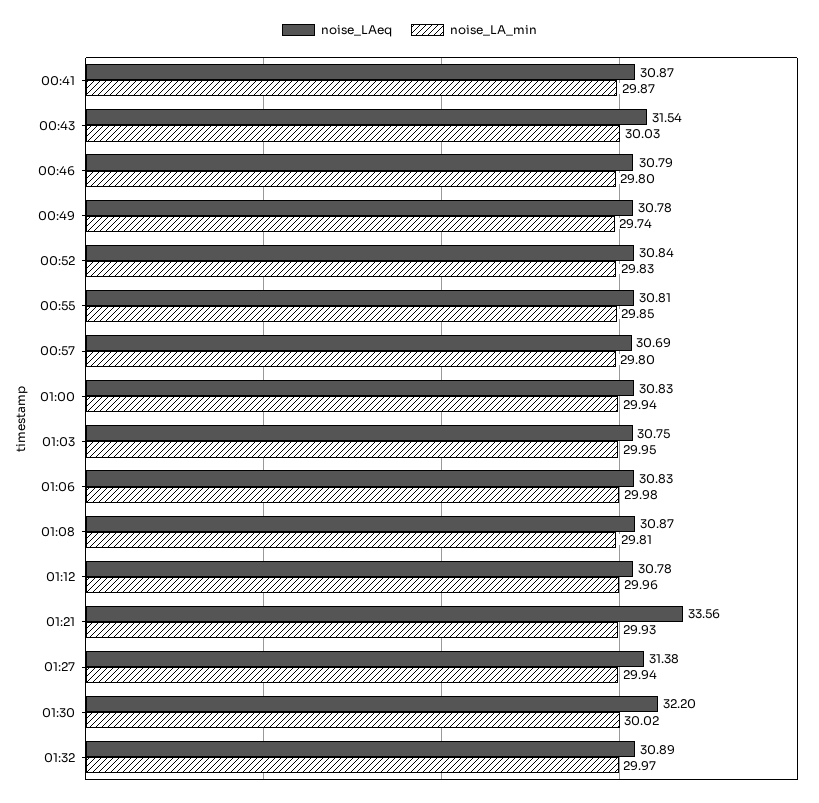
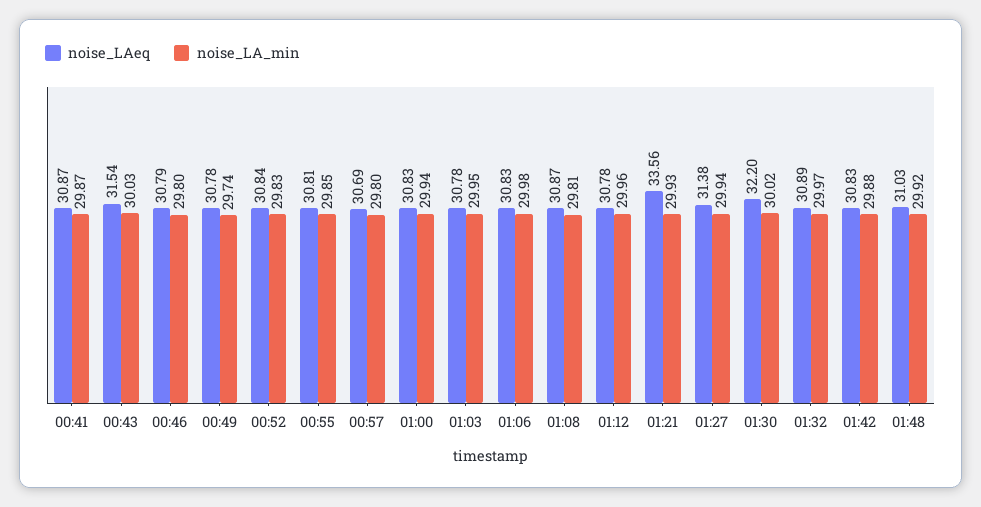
noise_LAeq, 01:03: 30.75 -> 30.78
noise_LAeq, 01:42: none -> 30.83
noise_LA_min, 01:42: none -> 29.88
noise_LAeq, 01:48: none -> 31.03
noise_LA_min, 01:48: none -> 29.92

